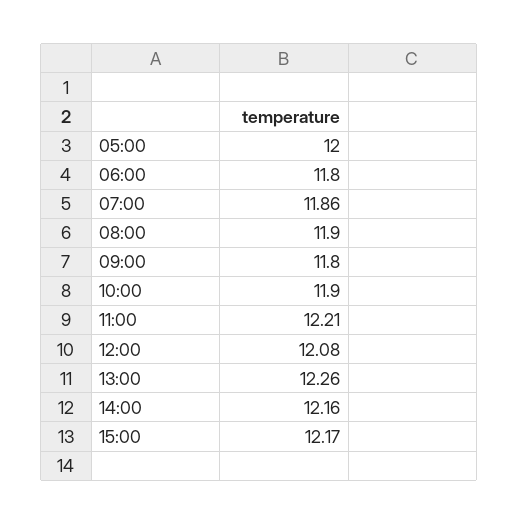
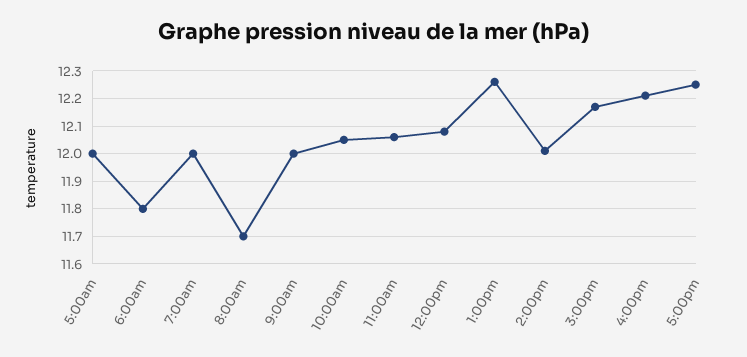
07:00: 11.86 -> 12
08:00: 11.9 -> 11.7
09:00: 11.8 -> 12
10:00: 11.9 -> 12.05
11:00: 12.21 -> 12.05
14:00: 12.16 -> 12
4:00pm: none -> 12.2
5:00pm: none -> 12.25

